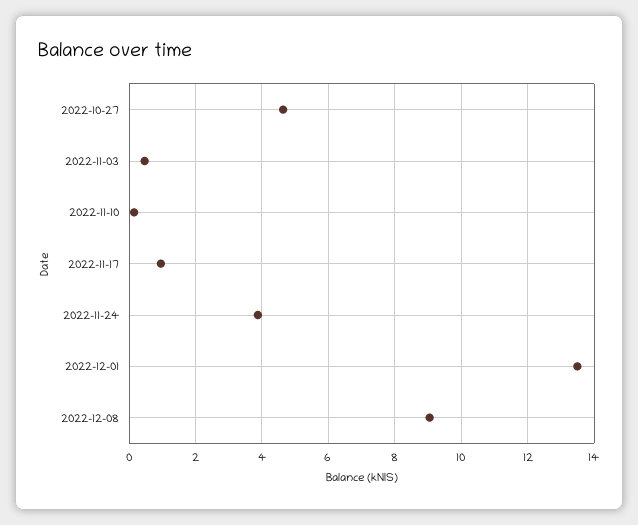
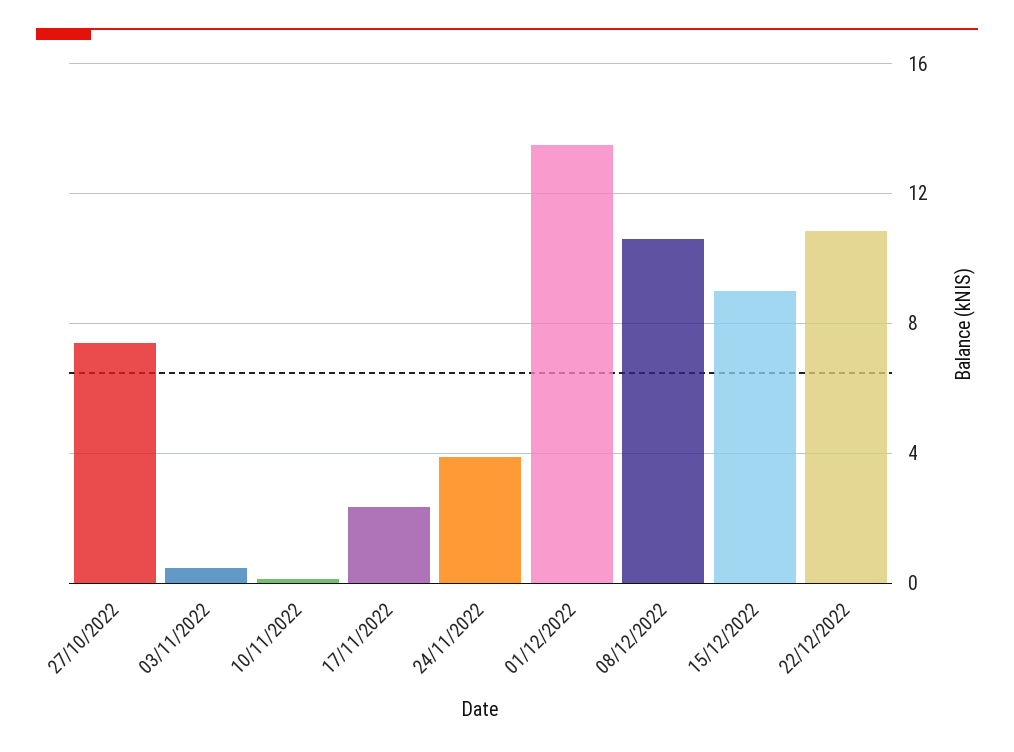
2022-10-27: 4.6 -> 7.5
2022-11-17: 1 -> 2.5
2022-12-08: 9 -> 10.5
15/12/2022: none -> 9
22/12/2022: none -> 11

